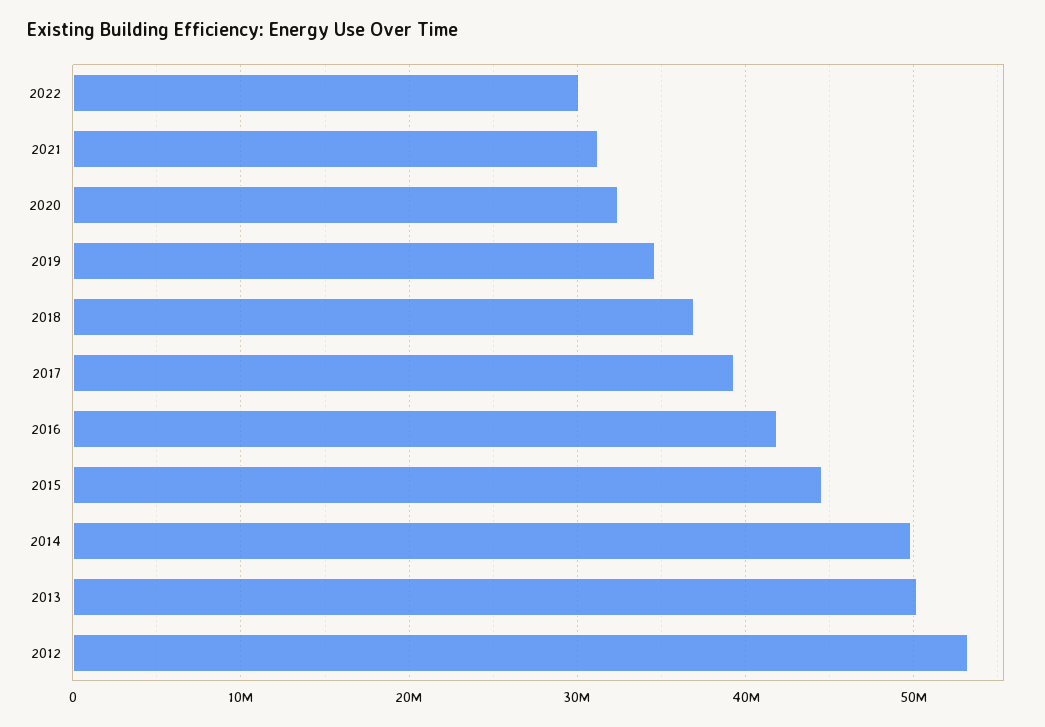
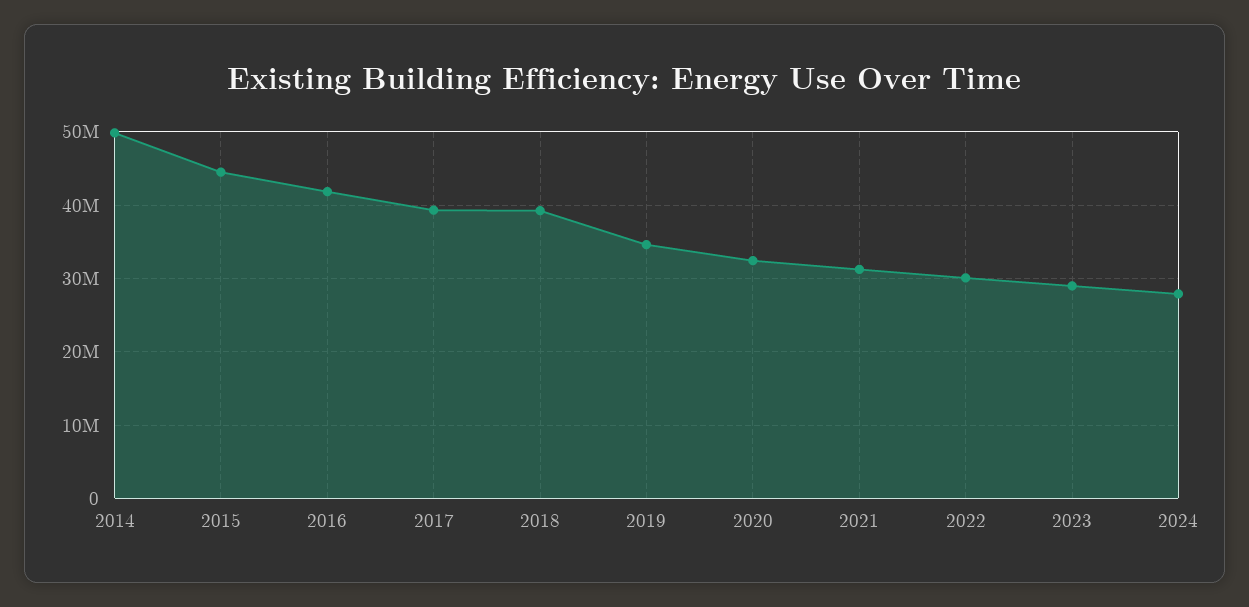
2018: 37000000 -> 39000000
2013: 50000000 -> none
2012: 53000000 -> none
2023: none -> 29000000
2024: none -> 28000000

